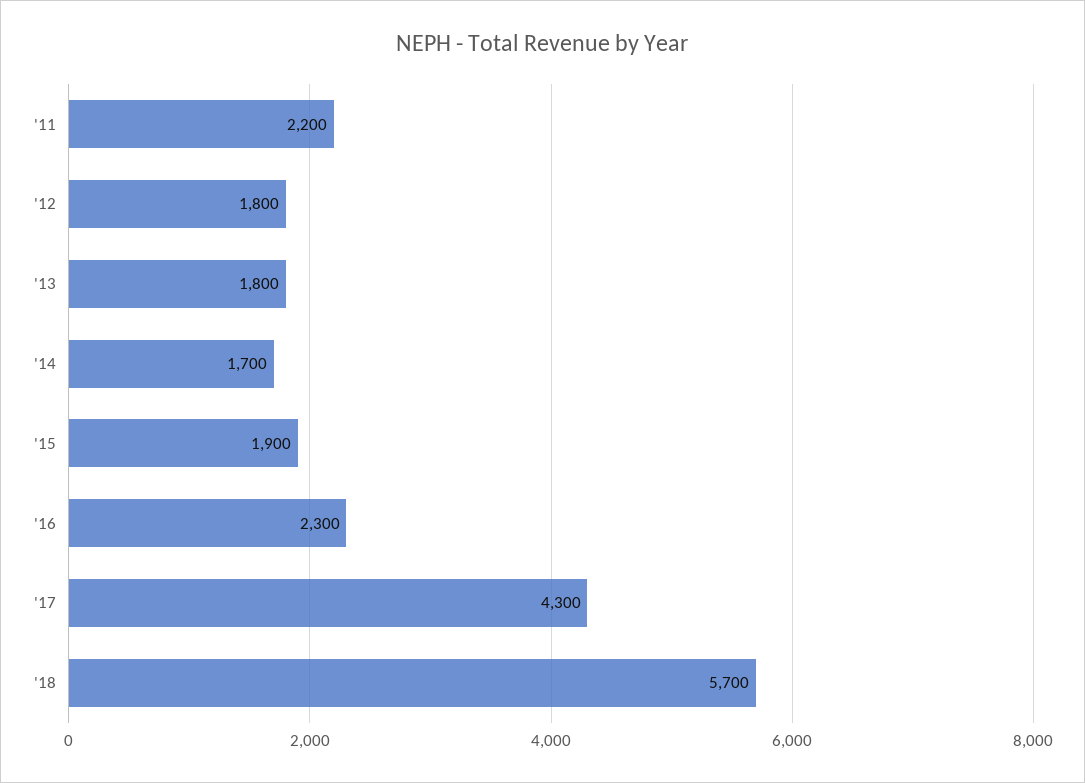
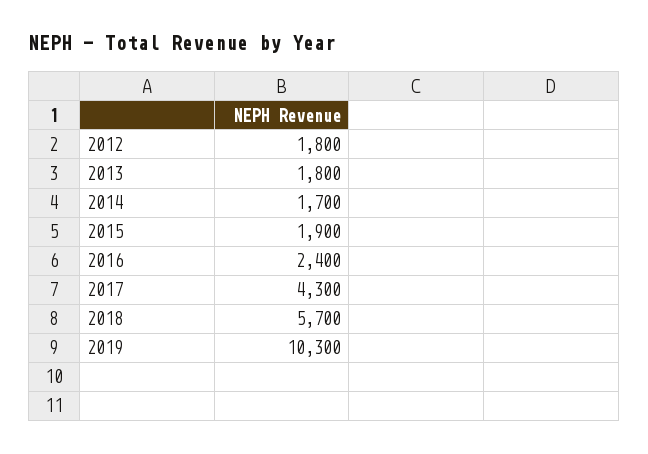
'11: 2200 -> none
'16: 2300 -> 2400
2019: none -> 10300

